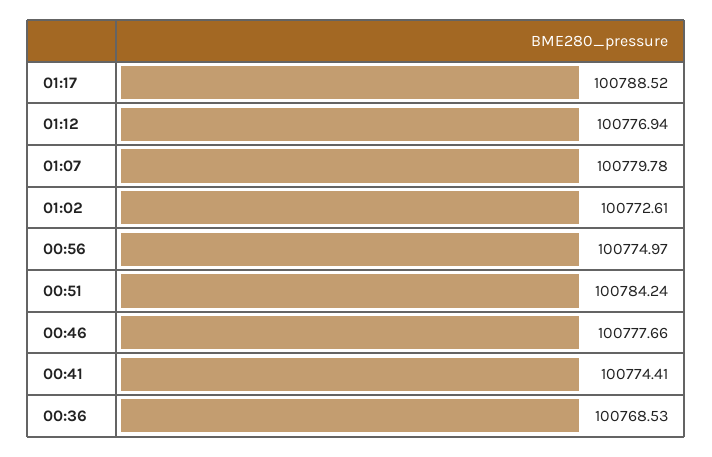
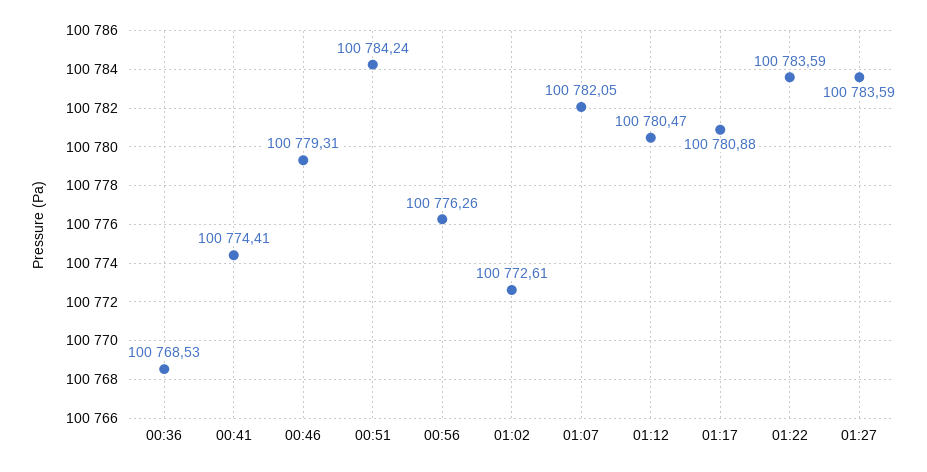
01:17: 100788.52 -> 100780.88
01:12: 100776.94 -> 100780.47
01:07: 100779.78 -> 100782.05
00:56: 100774.97 -> 100776.26
00:46: 100777.66 -> 100779.31
01:22: none -> 100783.59
01:27: none -> 100783.59

